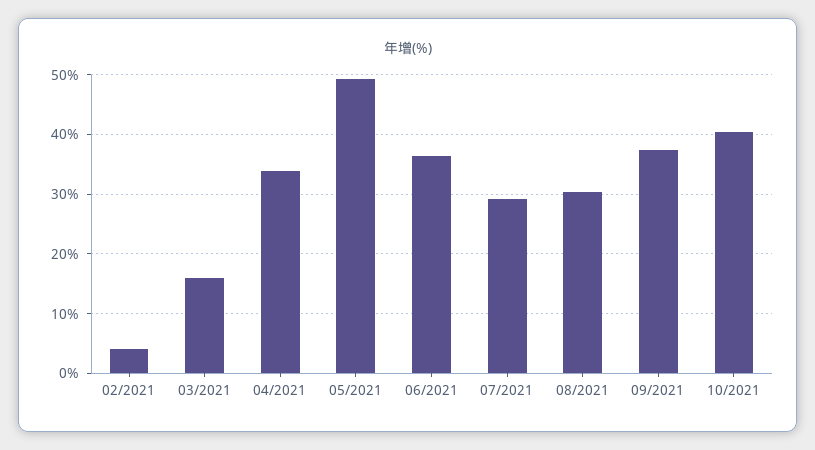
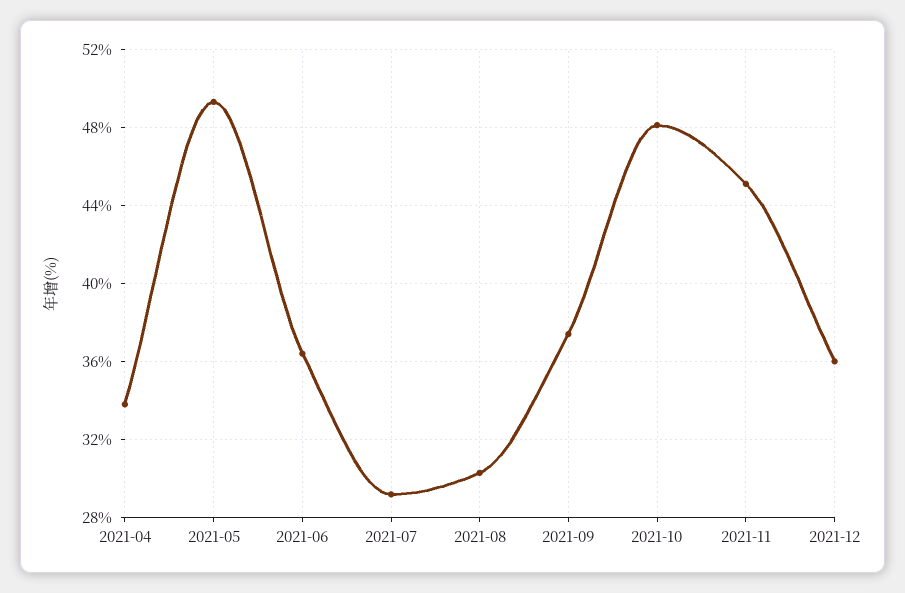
02/2021: 4 -> none
03/2021: 16 -> none
10/2021: 40 -> 48
2021-11: none -> 45
2021-12: none -> 36

